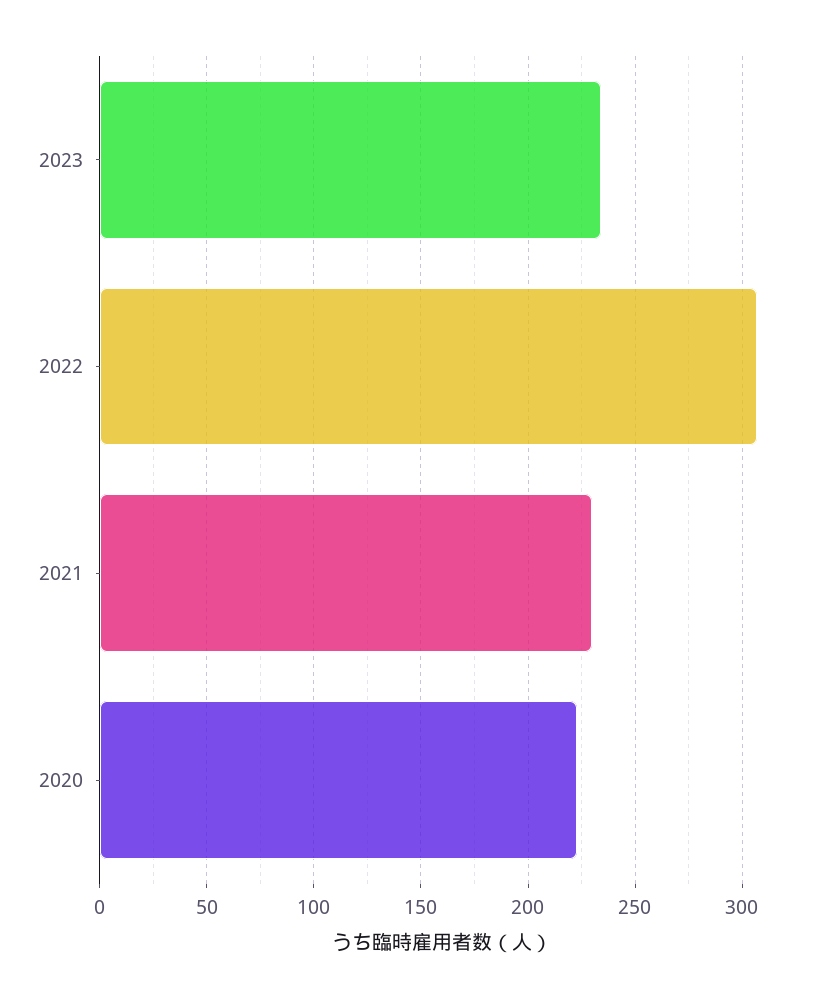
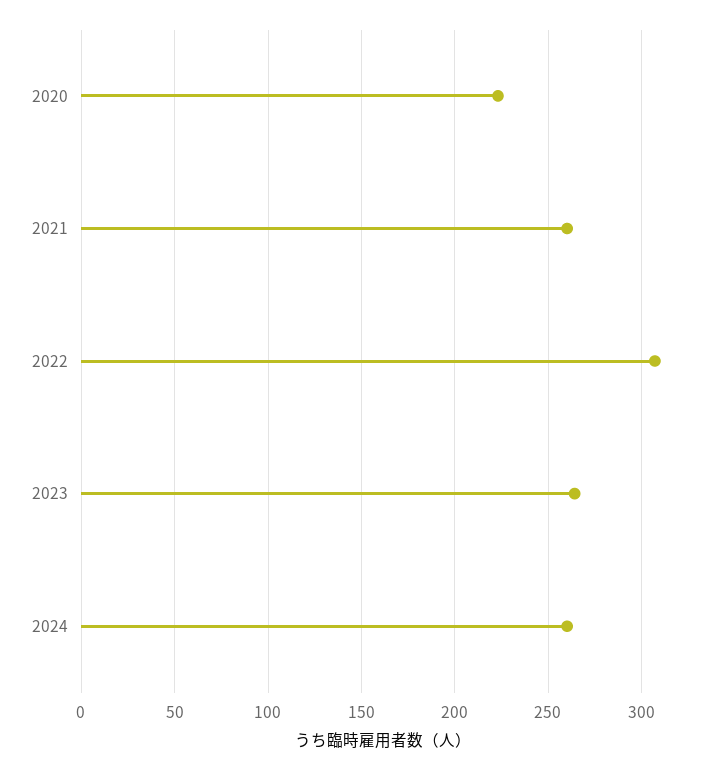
2023: 235 -> 265
2021: 230 -> 260
2024: none -> 260

